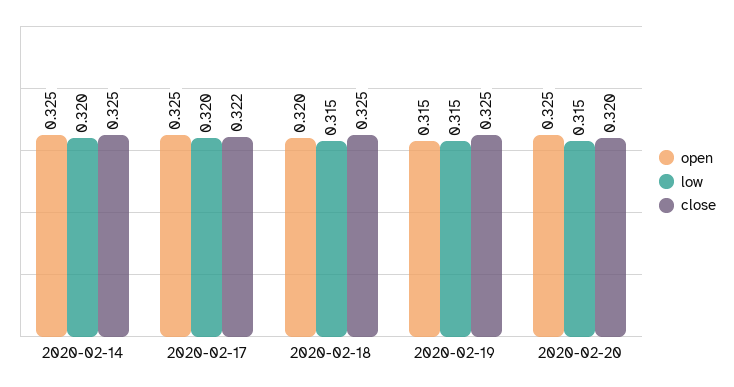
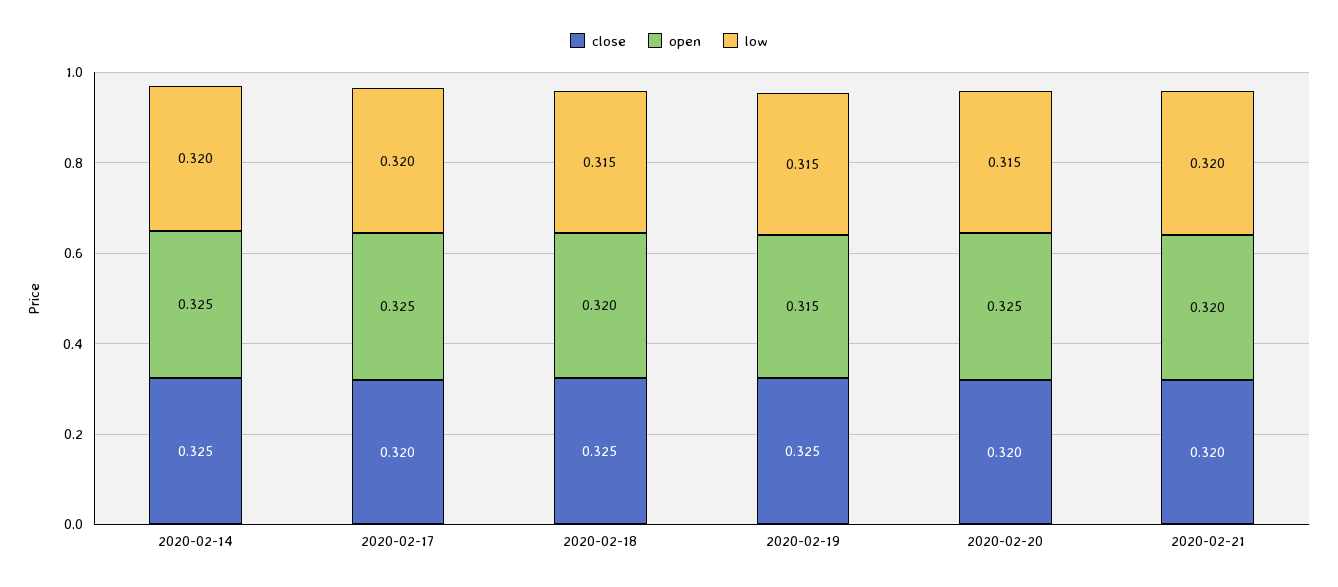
close, 2020-02-17: 0.322 -> 0.32
close, 2020-02-21: none -> 0.32
open, 2020-02-21: none -> 0.32
low, 2020-02-21: none -> 0.32

